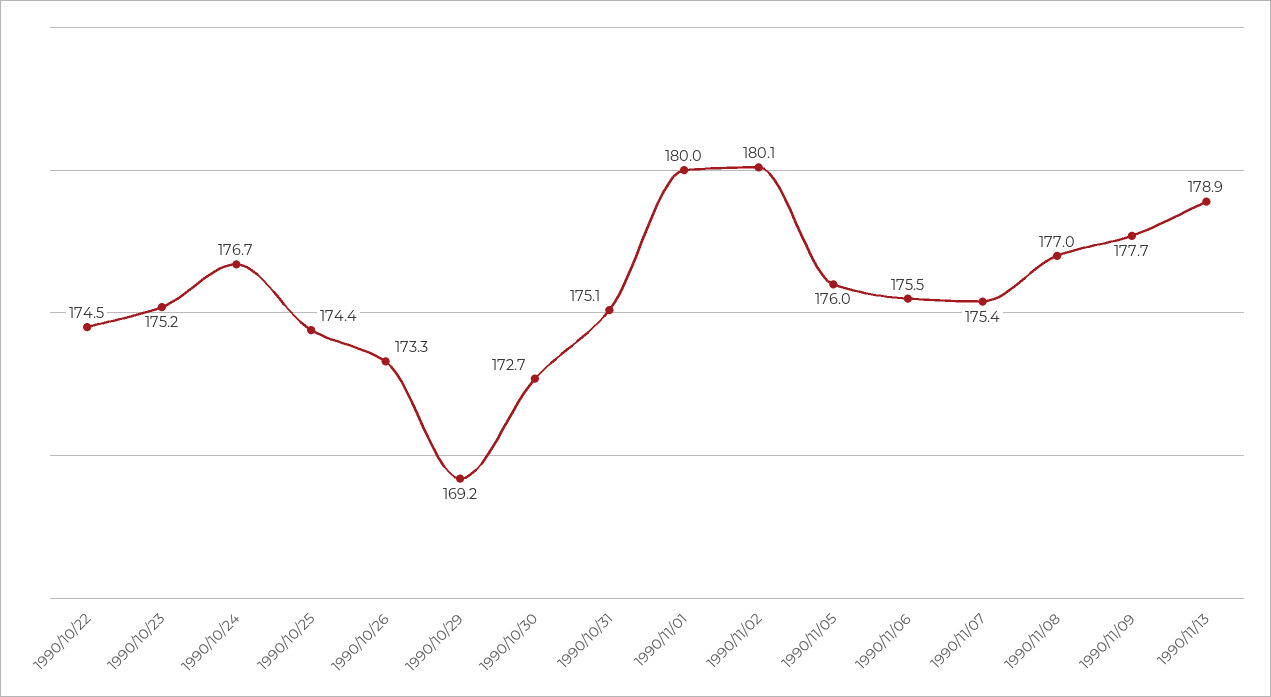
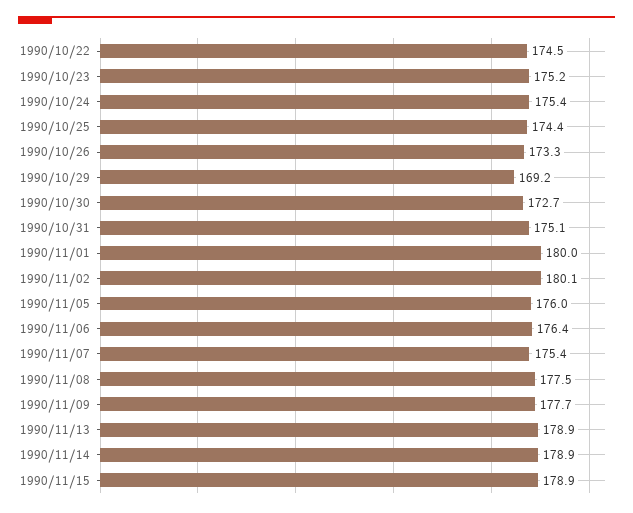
1990/10/24: 176.7 -> 175.4
1990/11/06: 175.5 -> 176.4
1990/11/08: 177 -> 177.5
1990/11/14: none -> 178.9
1990/11/15: none -> 178.9

